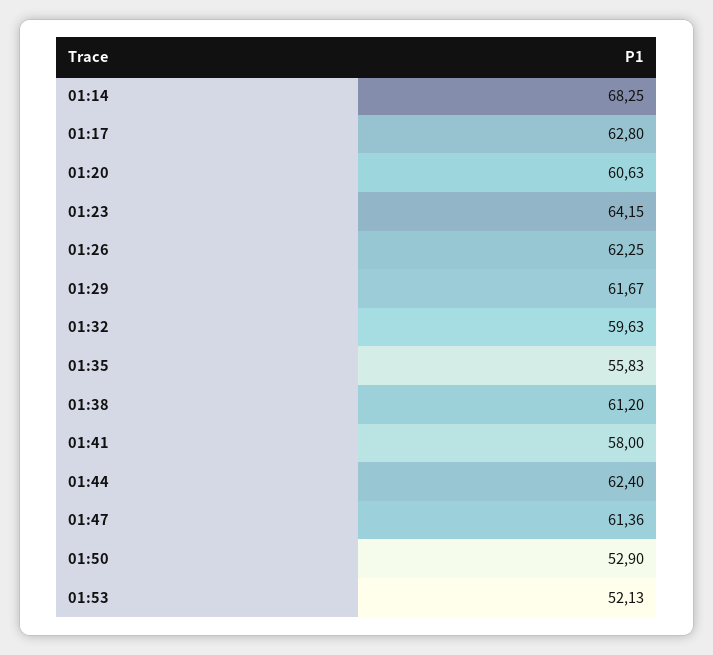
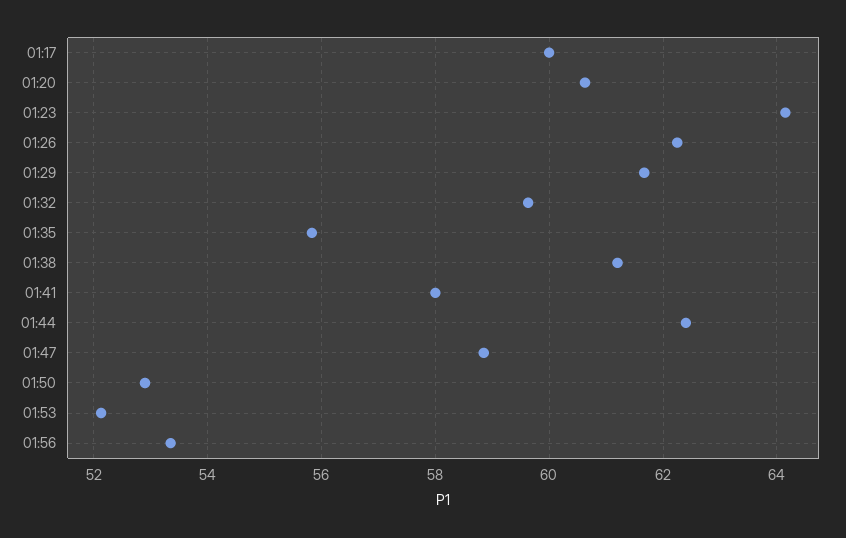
01:14: 68.25 -> none
01:17: 62.8 -> 60
01:47: 61.36 -> 58.8
01:56: none -> 53.4

